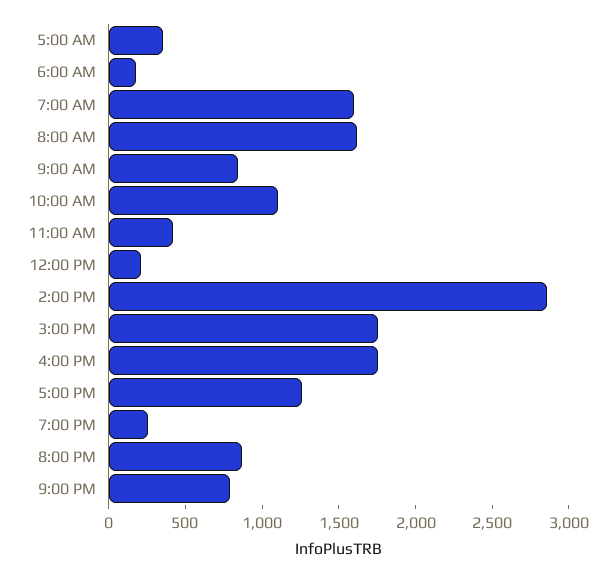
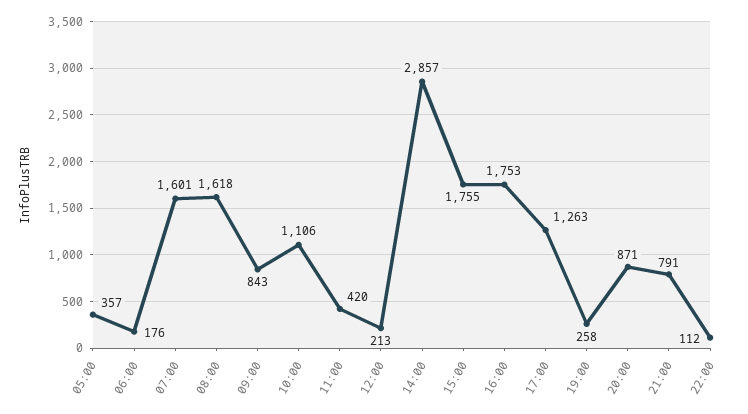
22:00: none -> 112

